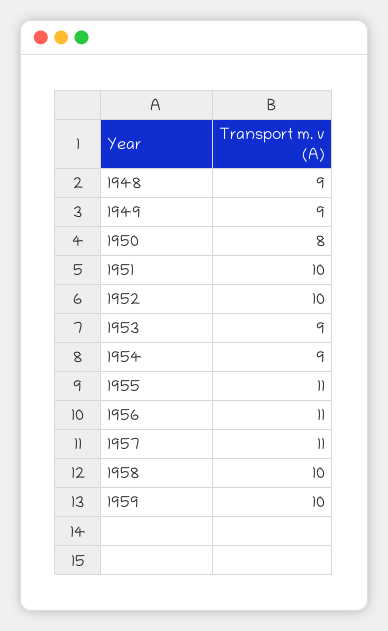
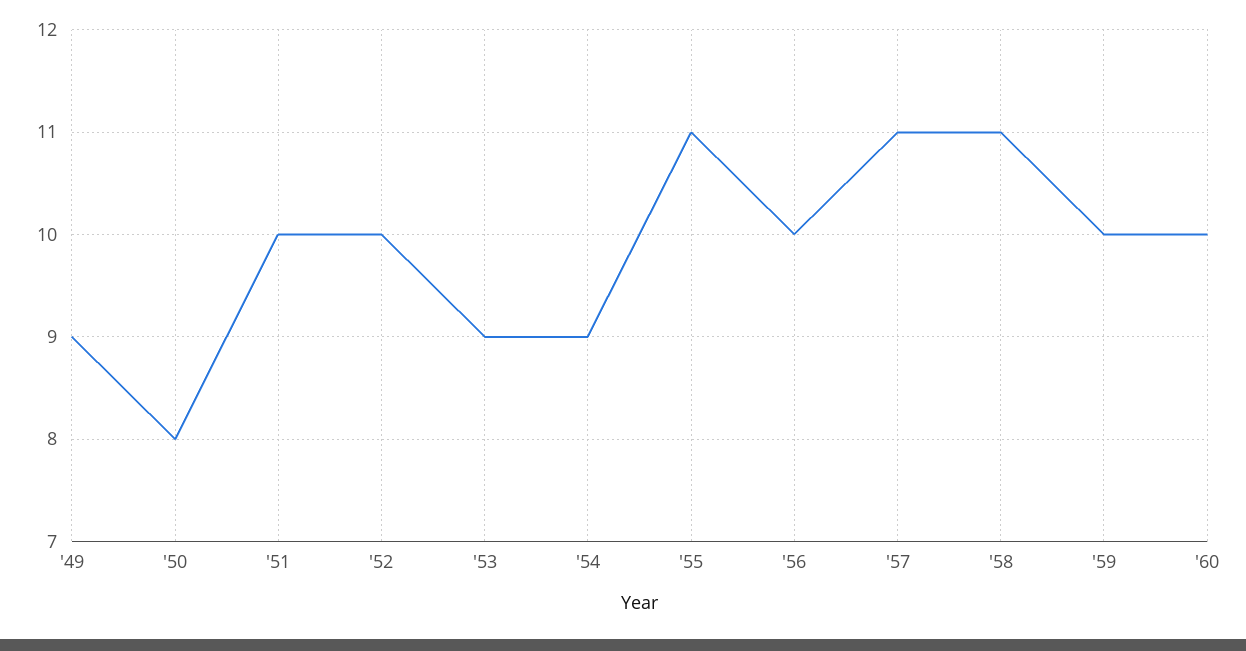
1948: 9 -> none
1956: 11 -> 10
1958: 10 -> 11
'60: none -> 10

